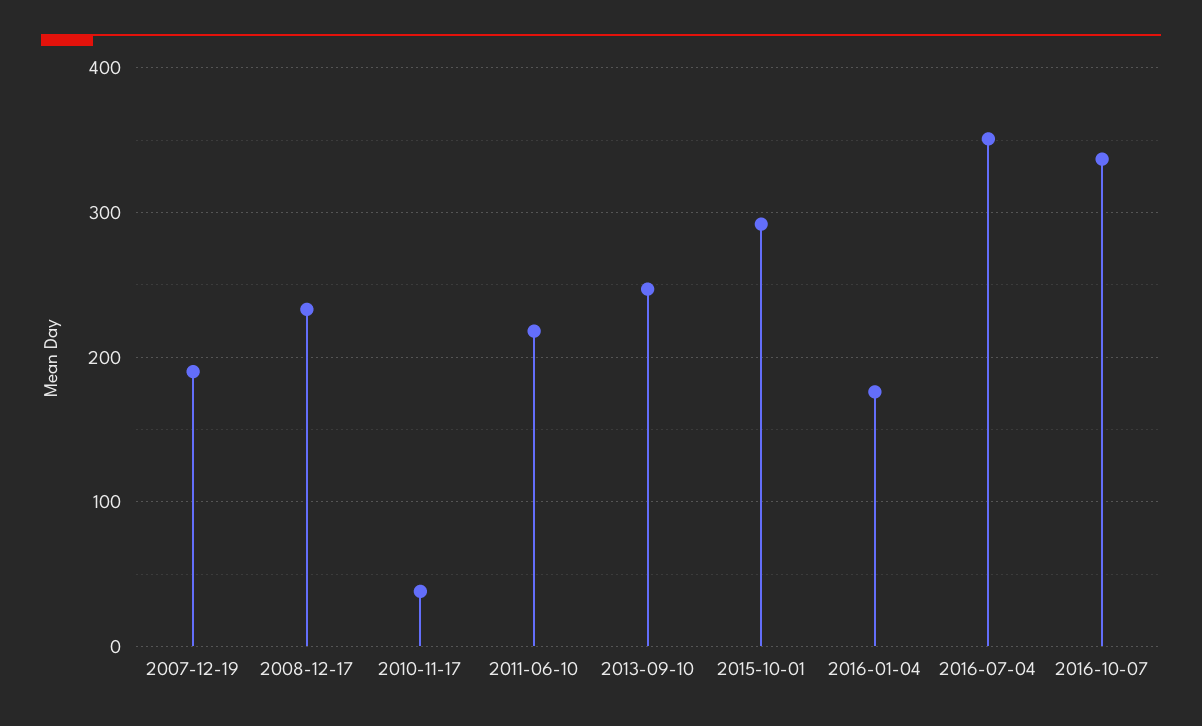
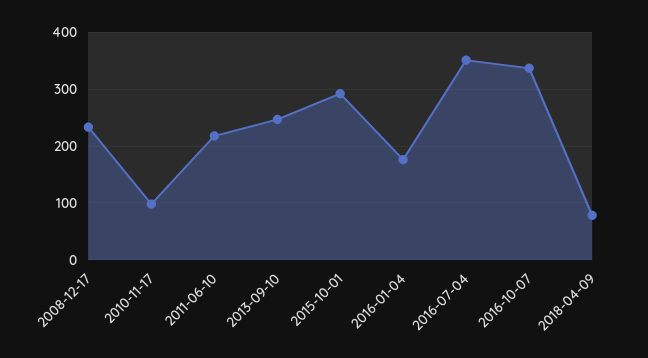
2007-12-19: 190 -> none
2010-11-17: 40 -> 100
2018-04-09: none -> 80

